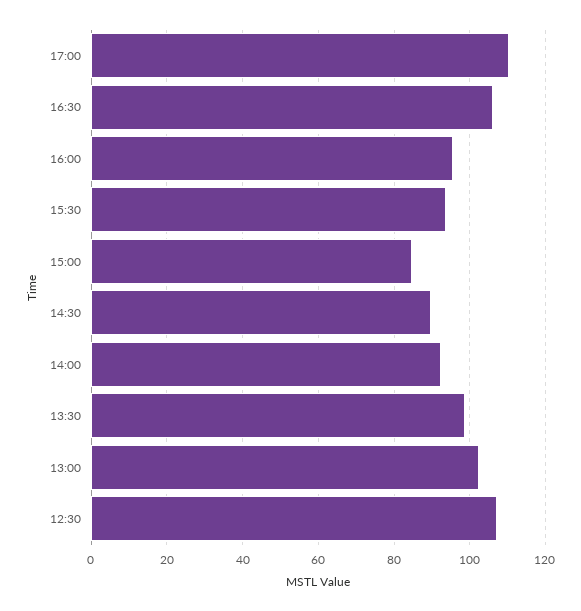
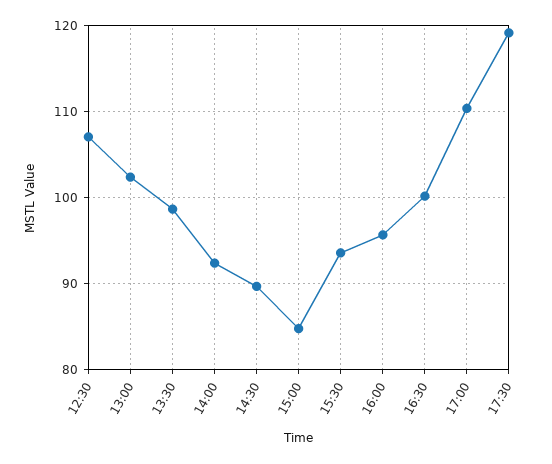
16:30: 106 -> 100
17:30: none -> 119

